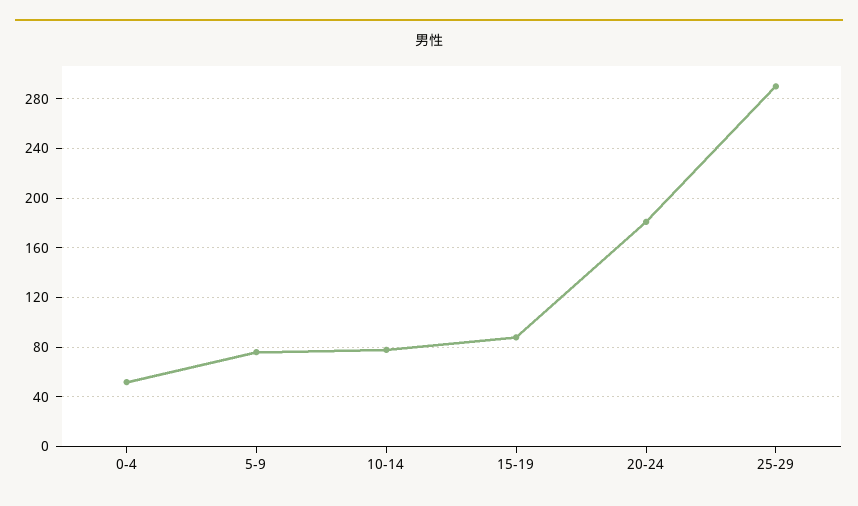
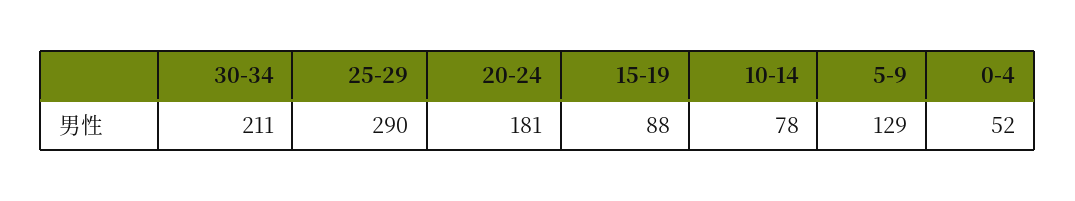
5-9: 75 -> 129
30-34: none -> 211

